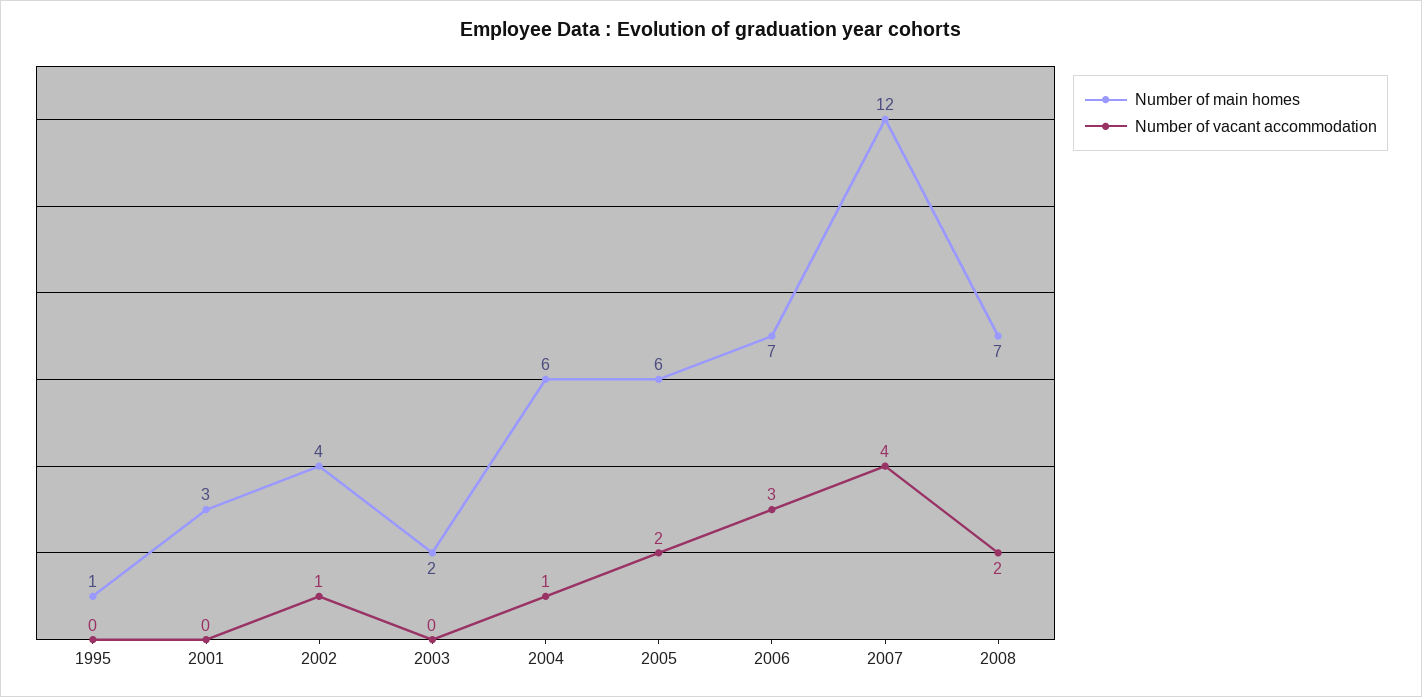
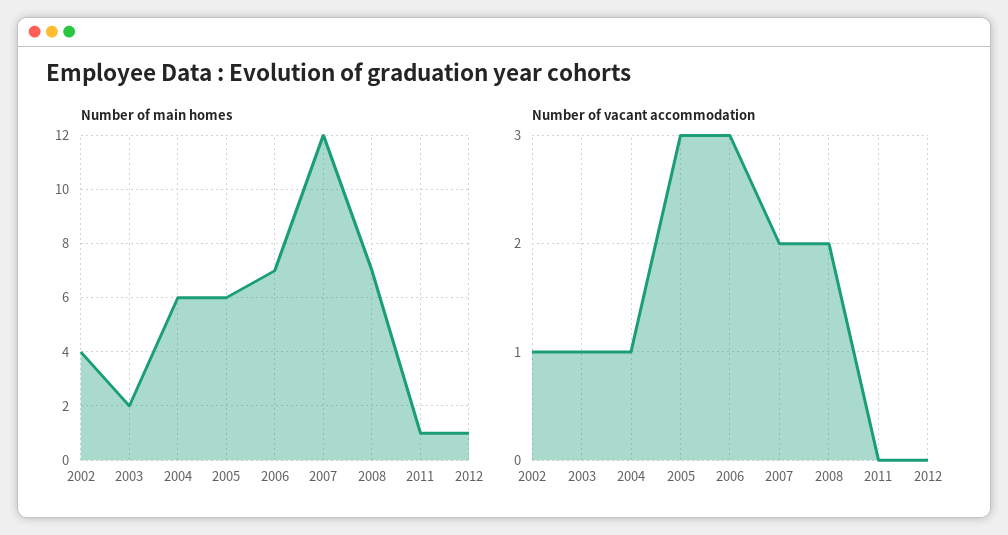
Number of main homes, 1995: 1 -> none
Number of vacant accommodation, 1995: 0 -> none
Number of main homes, 2001: 3 -> none
Number of vacant accommodation, 2001: 0 -> none
Number of vacant accommodation, 2003: 0 -> 1
Number of vacant accommodation, 2005: 2 -> 3
Number of vacant accommodation, 2007: 4 -> 2
Number of main homes, 2011: none -> 1
Number of main homes, 2012: none -> 1
Number of vacant accommodation, 2011: none -> 0
Number of vacant accommodation, 2012: none -> 0

